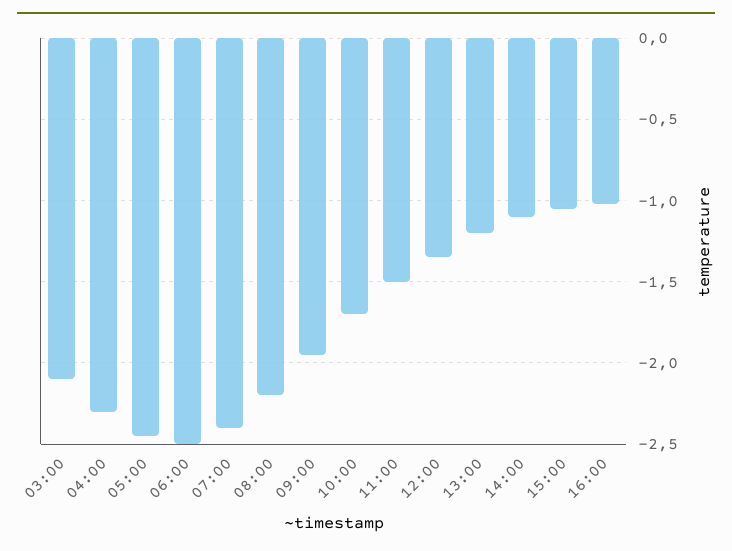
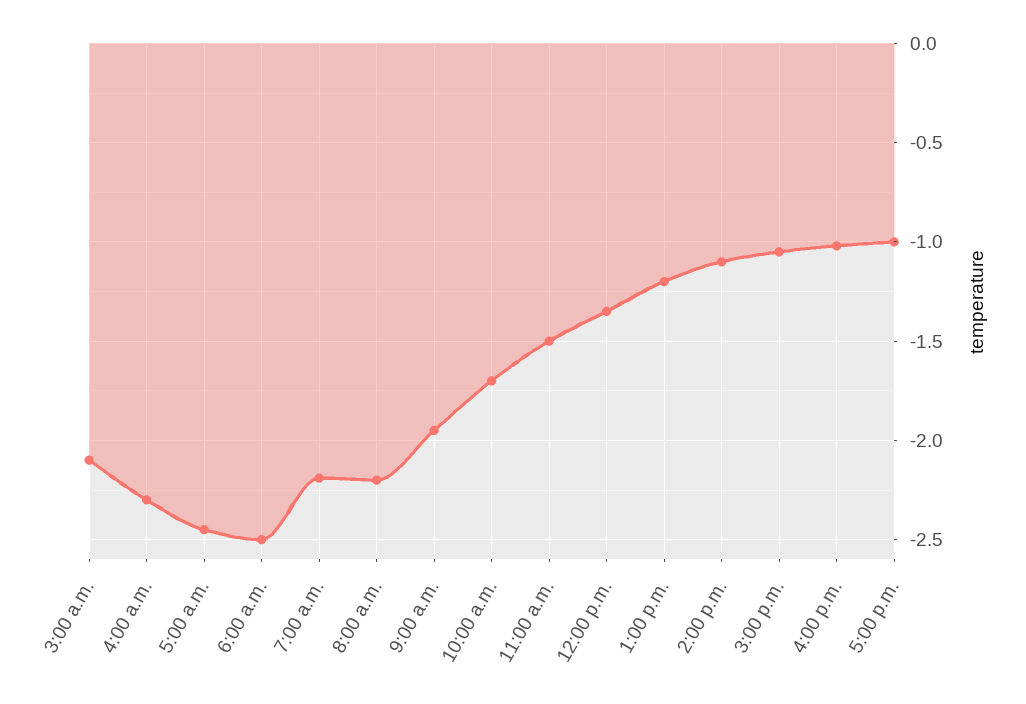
07:00: -2.4 -> -2.2
5:00 p.m.: none -> -1

